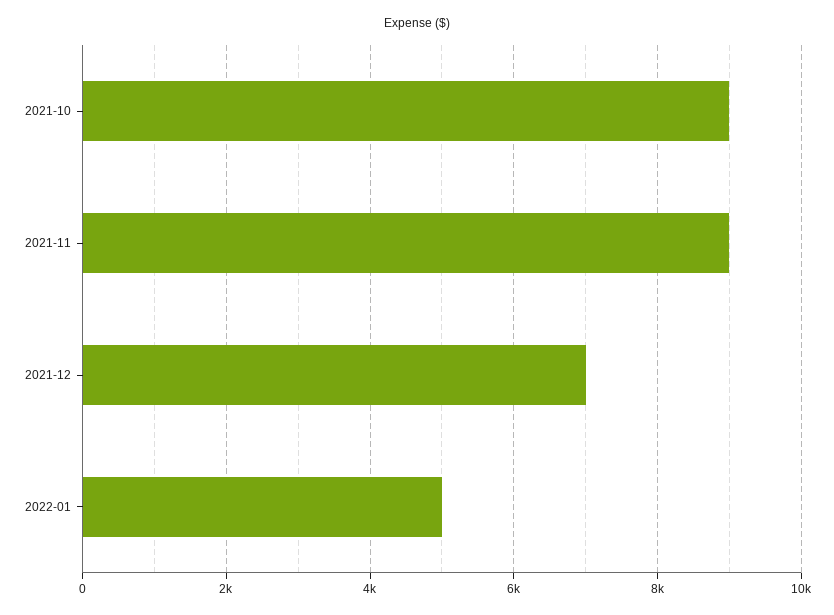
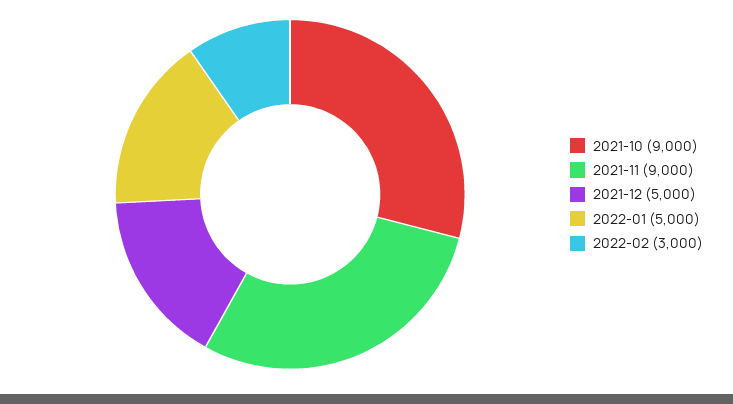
2021-12: 7000 -> 5000
2022-02: none -> 3000

